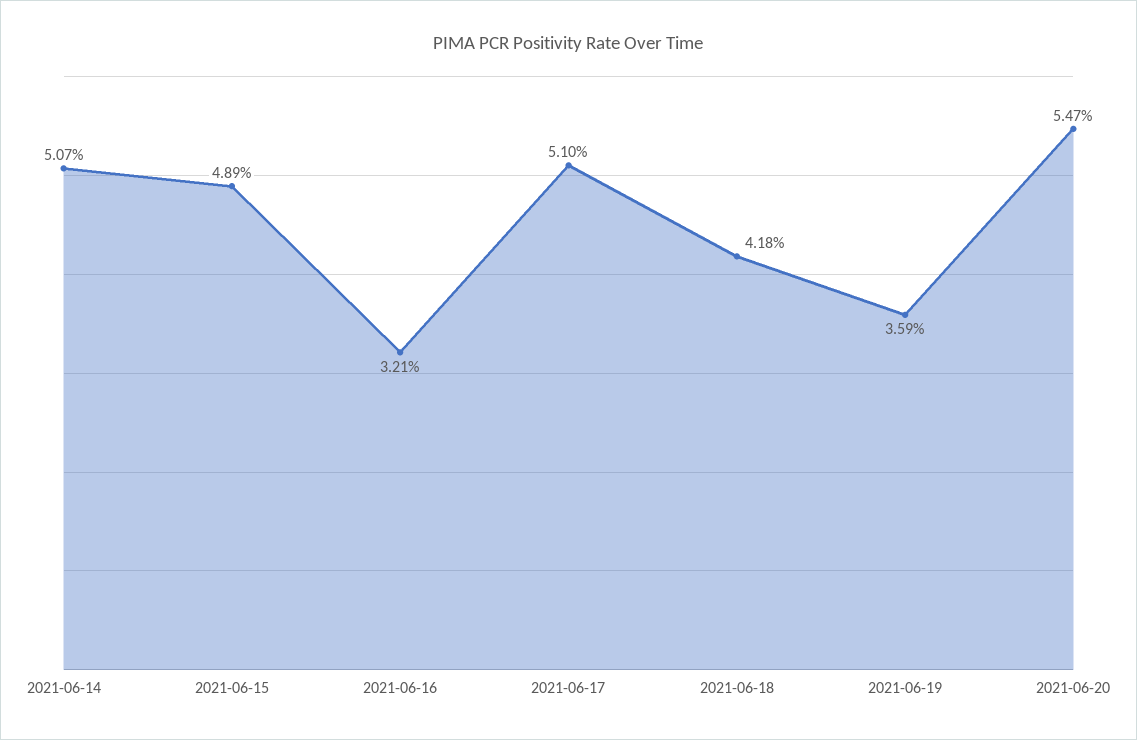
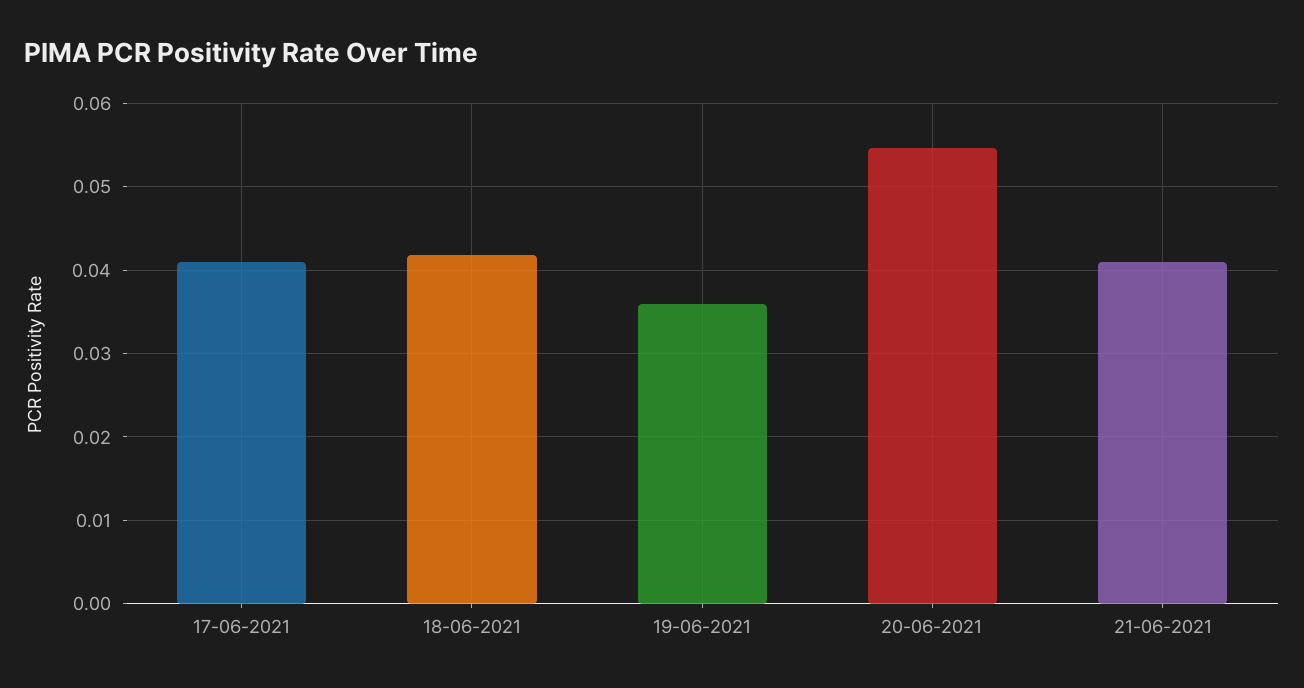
2021-06-14: 0.0507 -> none
2021-06-15: 0.0489 -> none
2021-06-16: 0.0321 -> none
2021-06-17: 0.051 -> 0.041
21-06-2021: none -> 0.041

